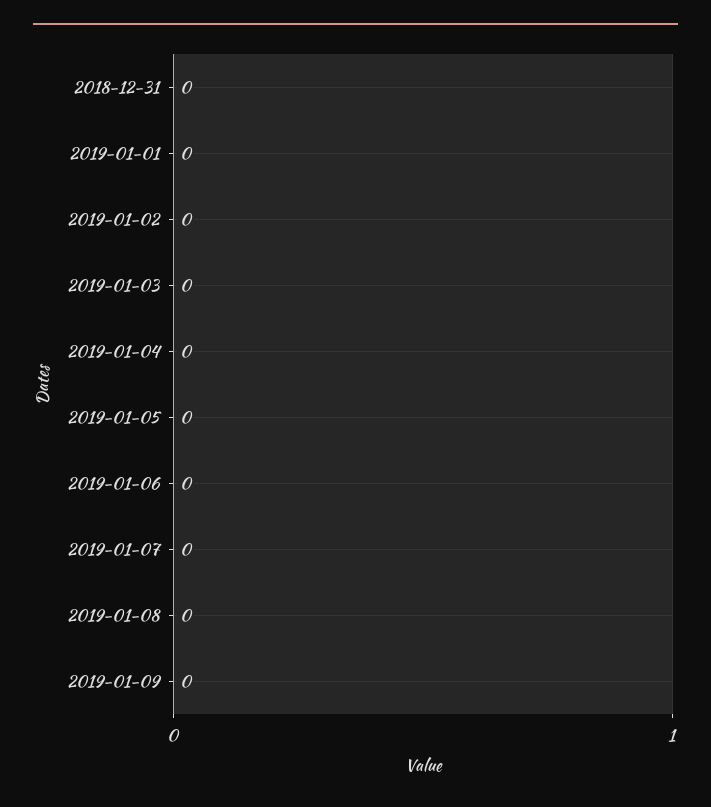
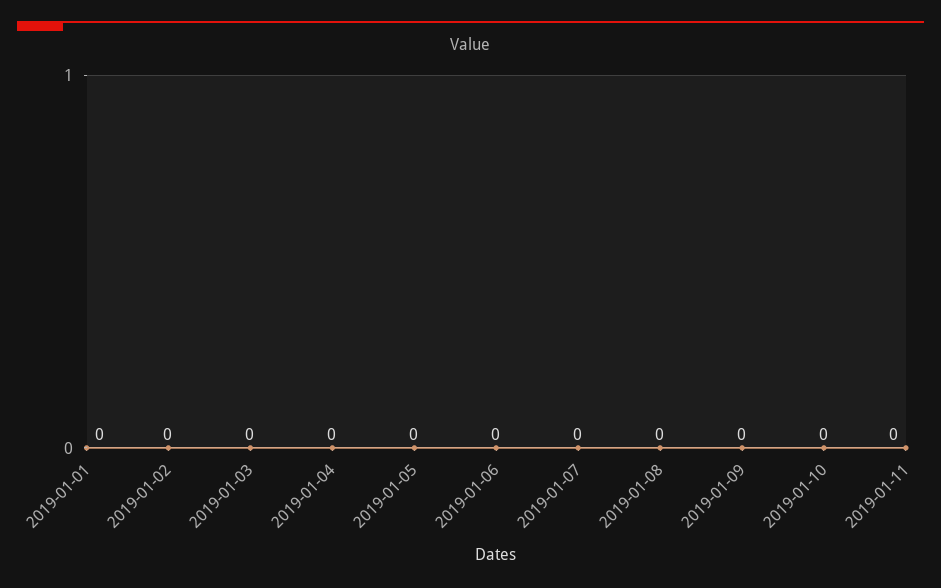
2018-12-31: 0 -> none
2019-01-10: none -> 0
2019-01-11: none -> 0

